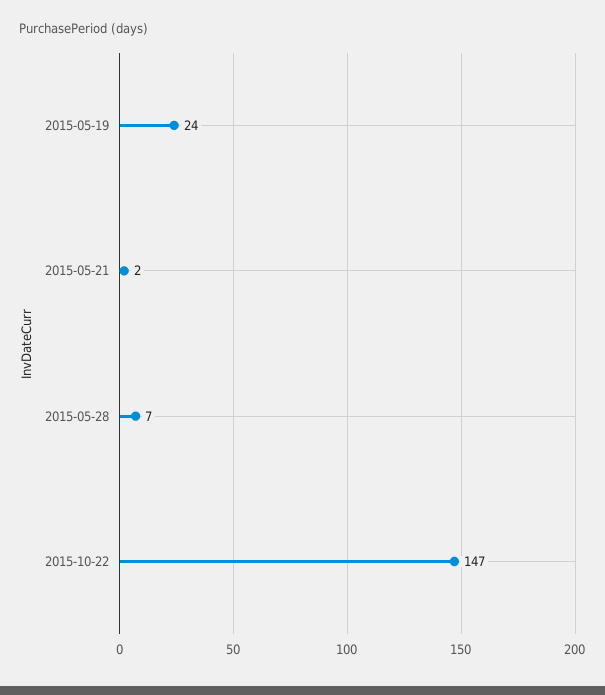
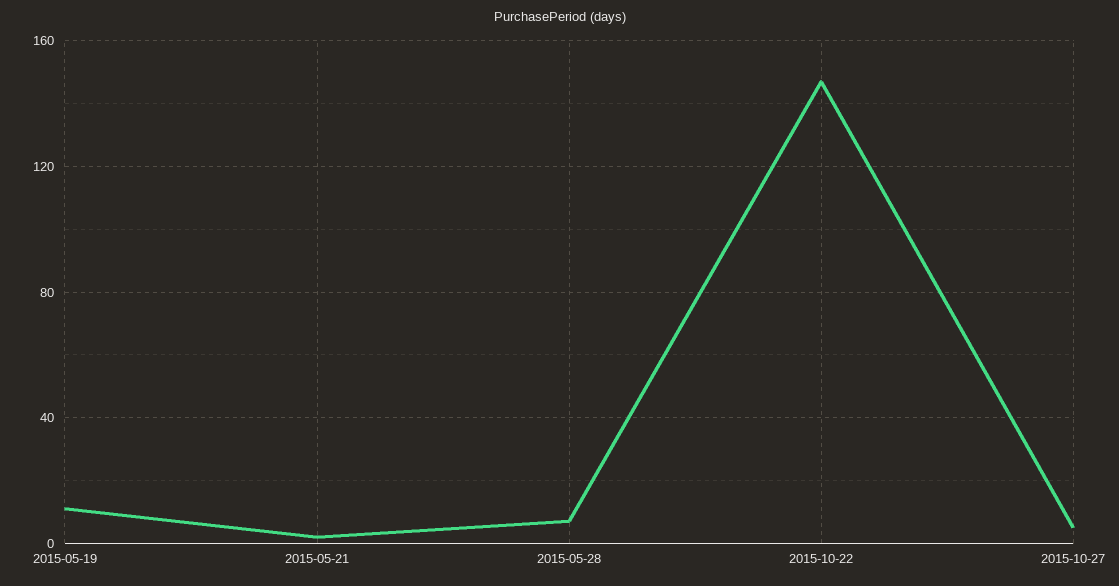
2015-05-19: 24 -> 10
2015-10-27: none -> 5

